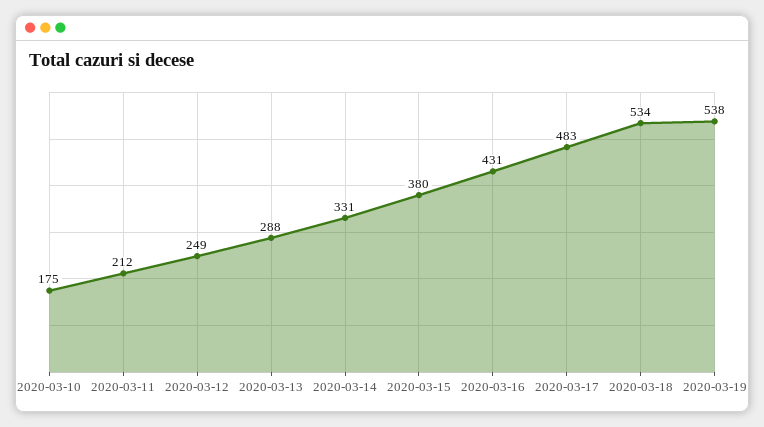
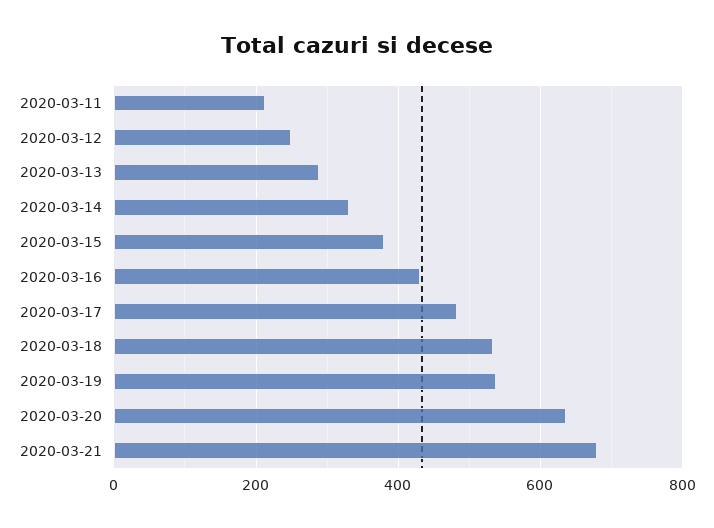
2020-03-10: 175 -> none
2020-03-20: none -> 640
2020-03-21: none -> 680

